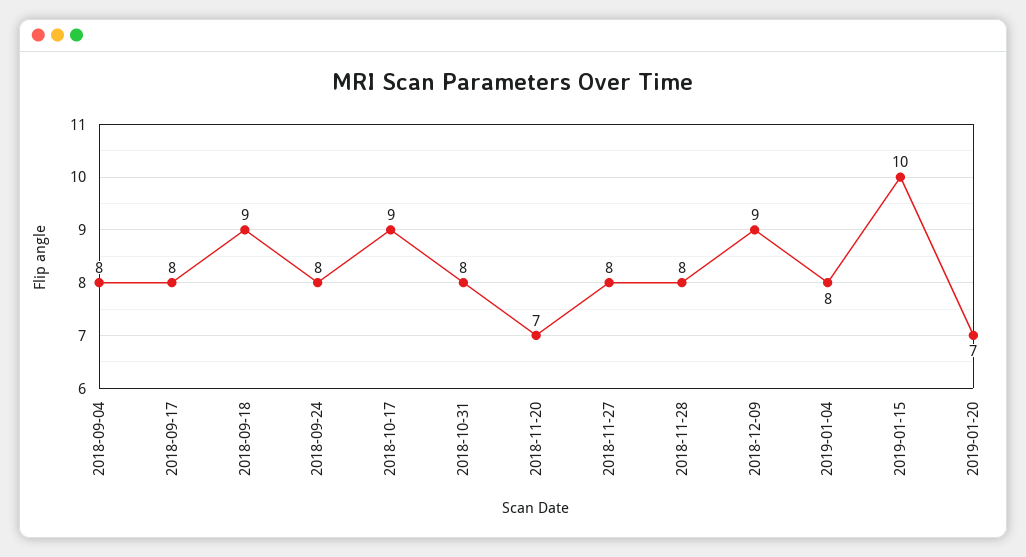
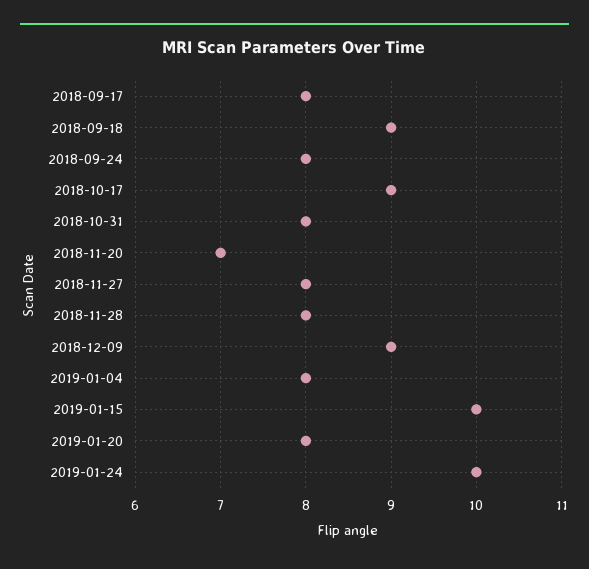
2018-09-04: 8 -> none
2019-01-20: 7 -> 8
2019-01-24: none -> 10

